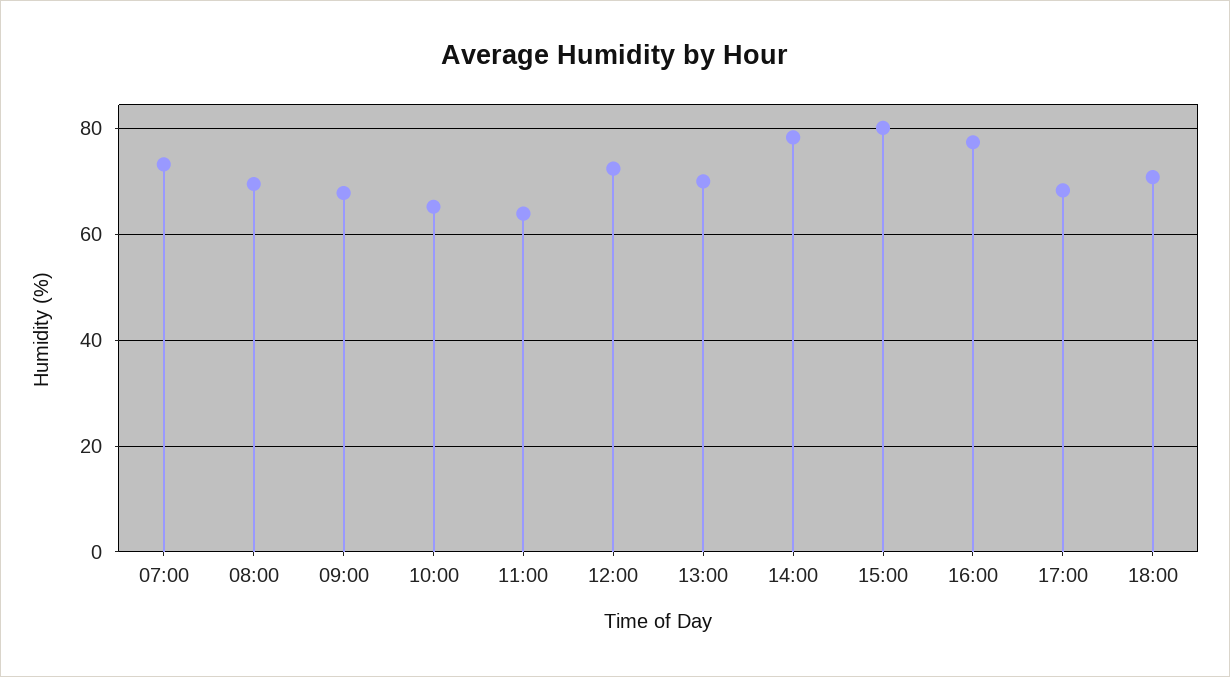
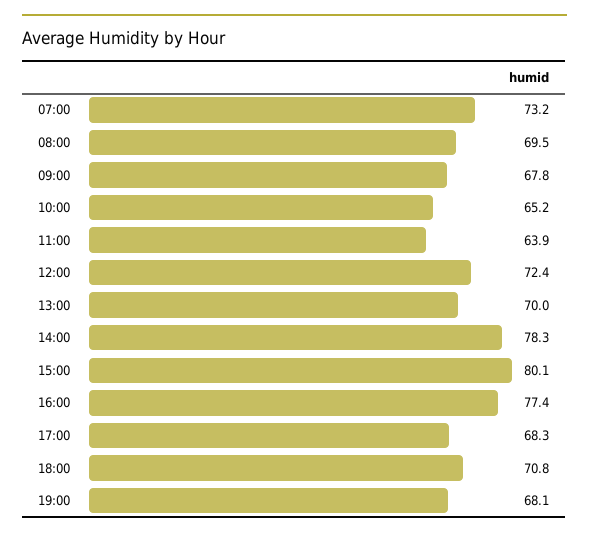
19:00: none -> 68.1

